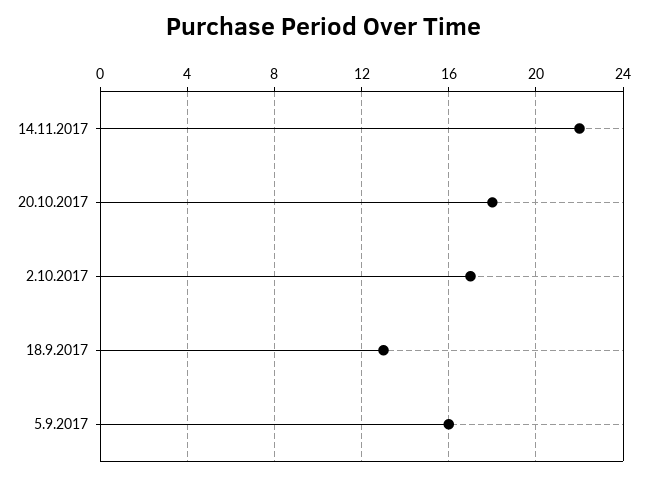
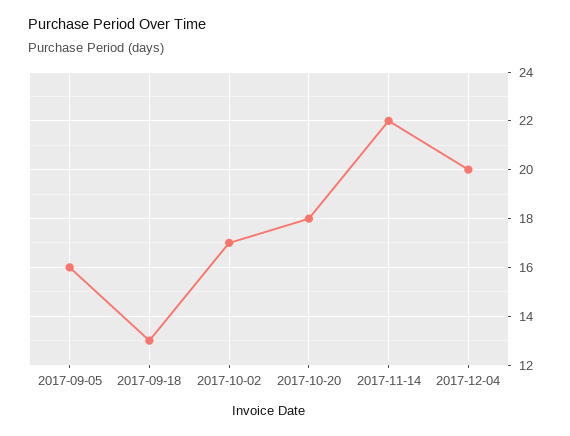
2017-12-04: none -> 20

